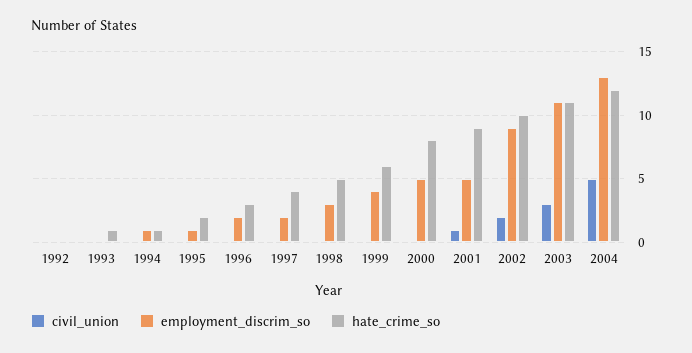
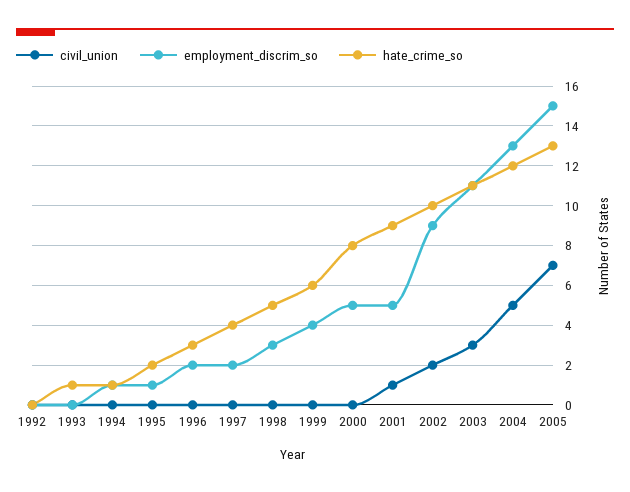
civil_union, 2005: none -> 7
employment_discrim_so, 2005: none -> 15
hate_crime_so, 2005: none -> 13

